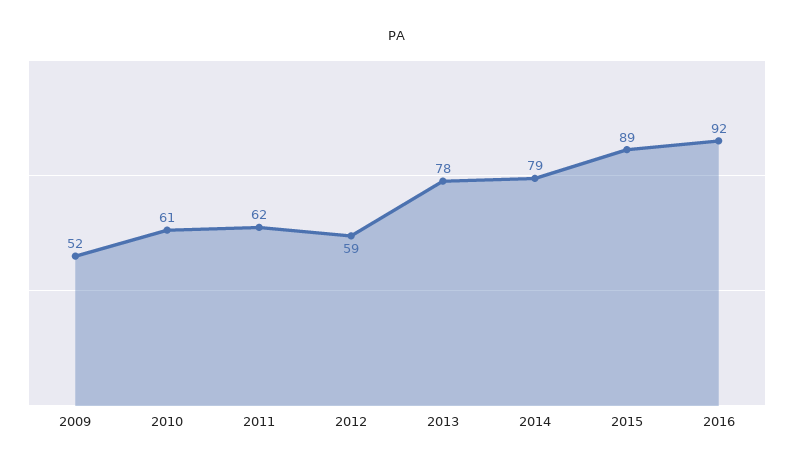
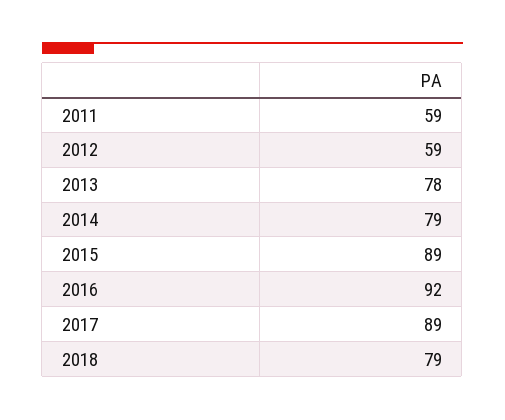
2009: 52 -> none
2010: 61 -> none
2011: 62 -> 59
2017: none -> 89
2018: none -> 79

